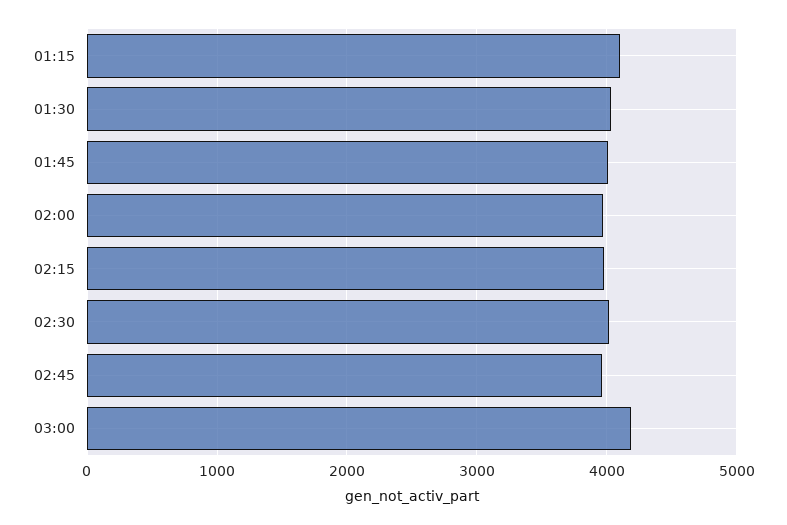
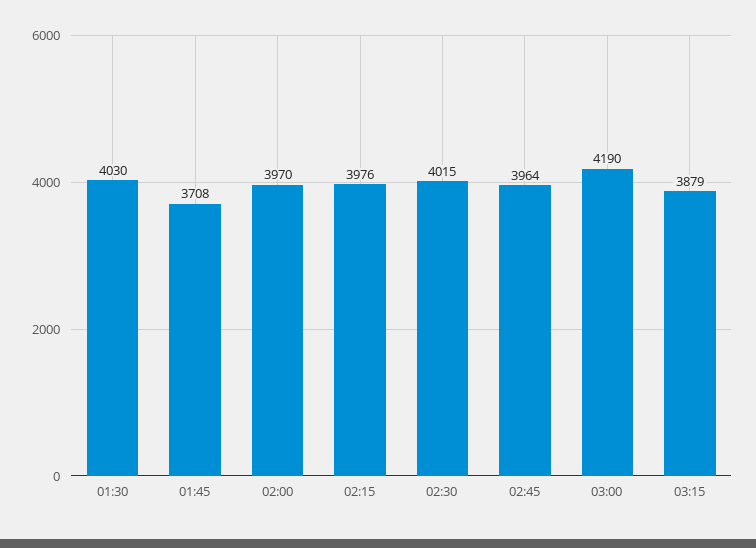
01:15: 4100 -> none
01:45: 4000 -> 3708
03:15: none -> 3879

